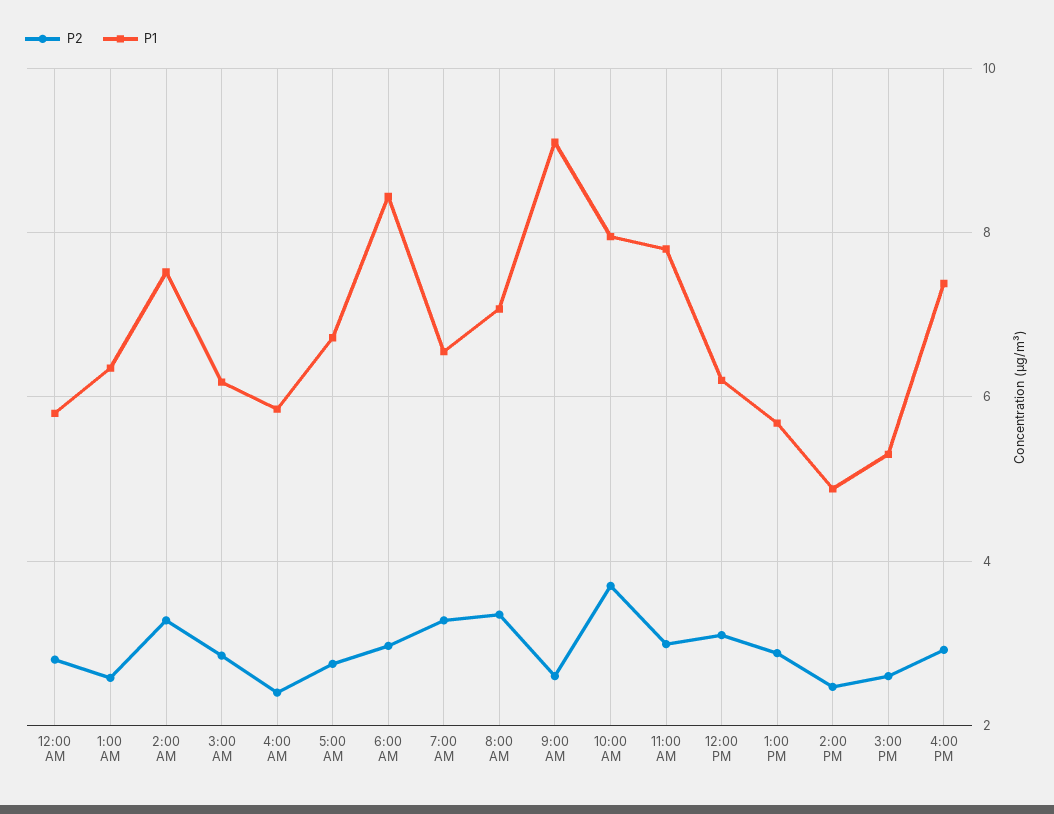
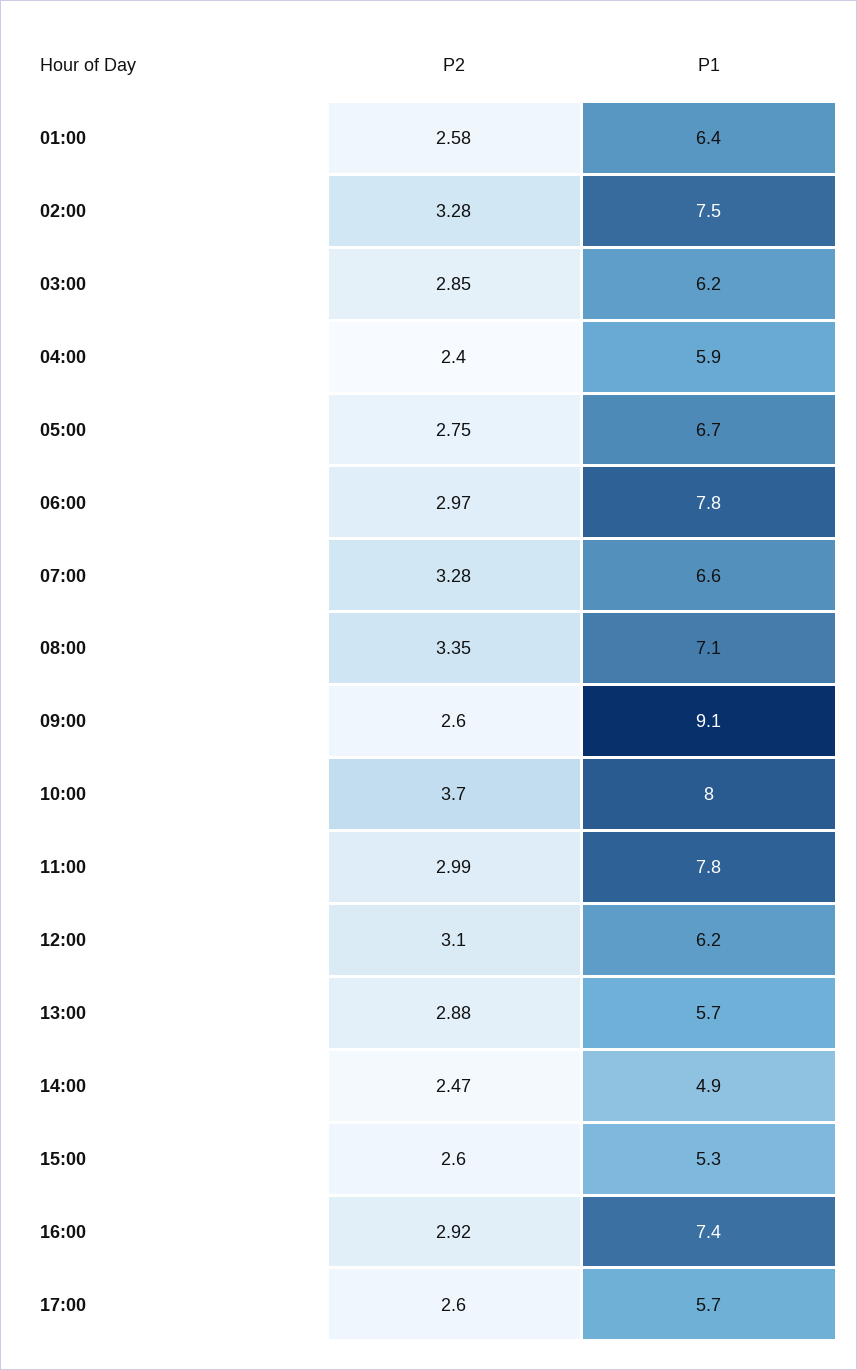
P2, 12:00 AM: 2.8 -> none
P1, 12:00 AM: 5.8 -> none
P1, 6:00 AM: 8.4 -> 7.8
P2, 17:00: none -> 2.6
P1, 17:00: none -> 5.7

